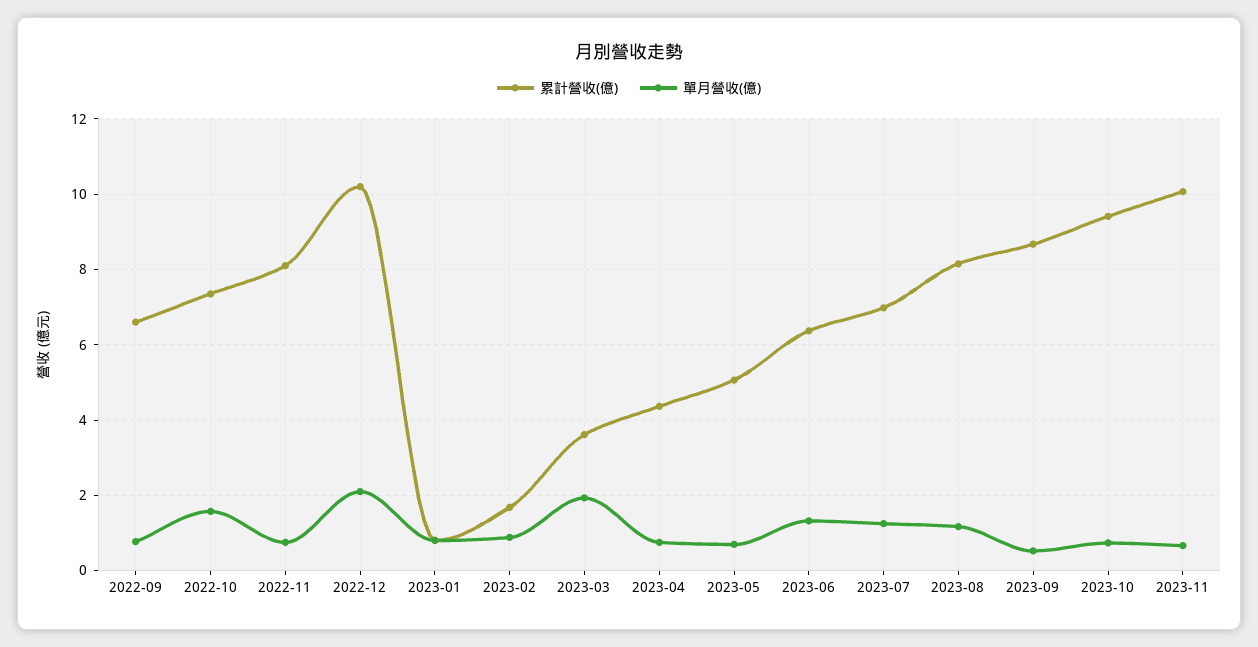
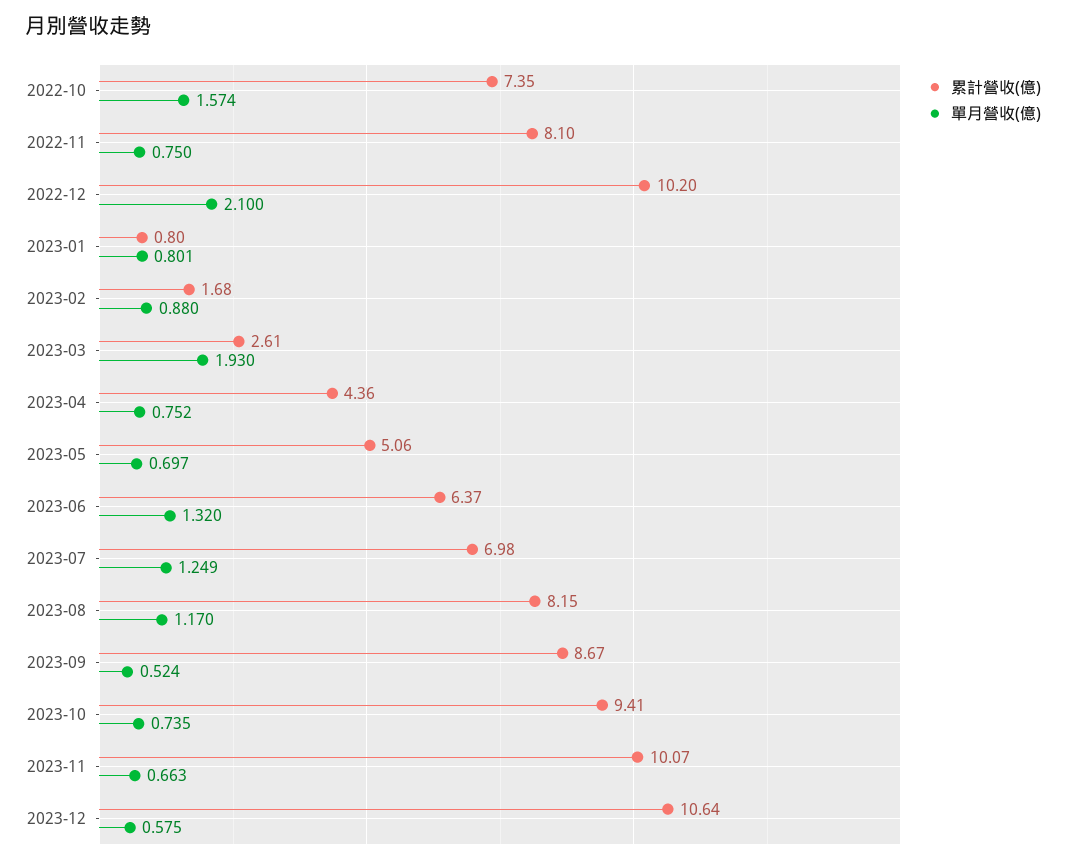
累計營收(億), 2022-09: 6.6 -> none
單月營收(億), 2022-09: 0.8 -> none
累計營收(億), 2023-03: 3.6 -> 2.61
累計營收(億), 2023-12: none -> 10.64
單月營收(億), 2023-12: none -> 0.575

